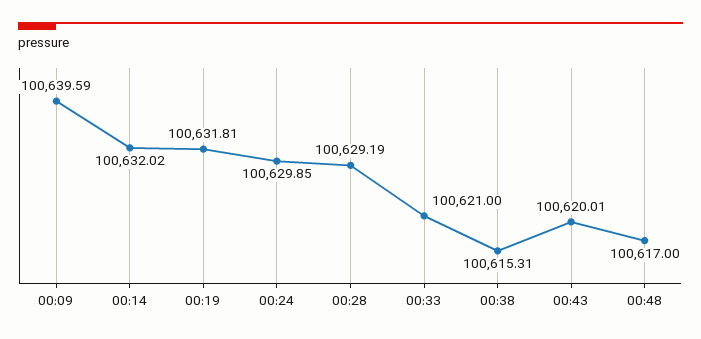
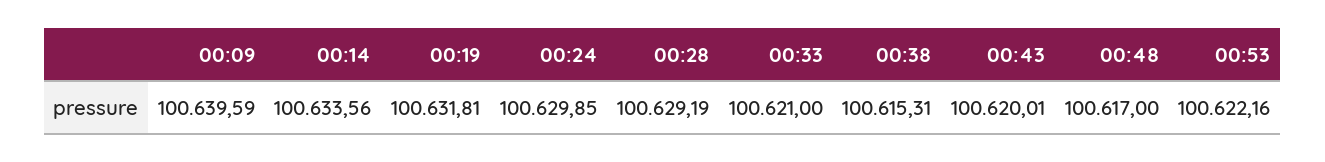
00:14: 100632.02 -> 100633.56
00:53: none -> 100622.16

